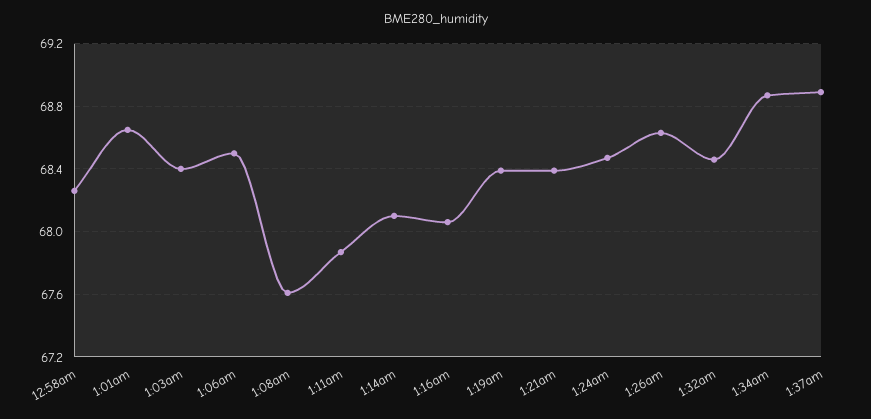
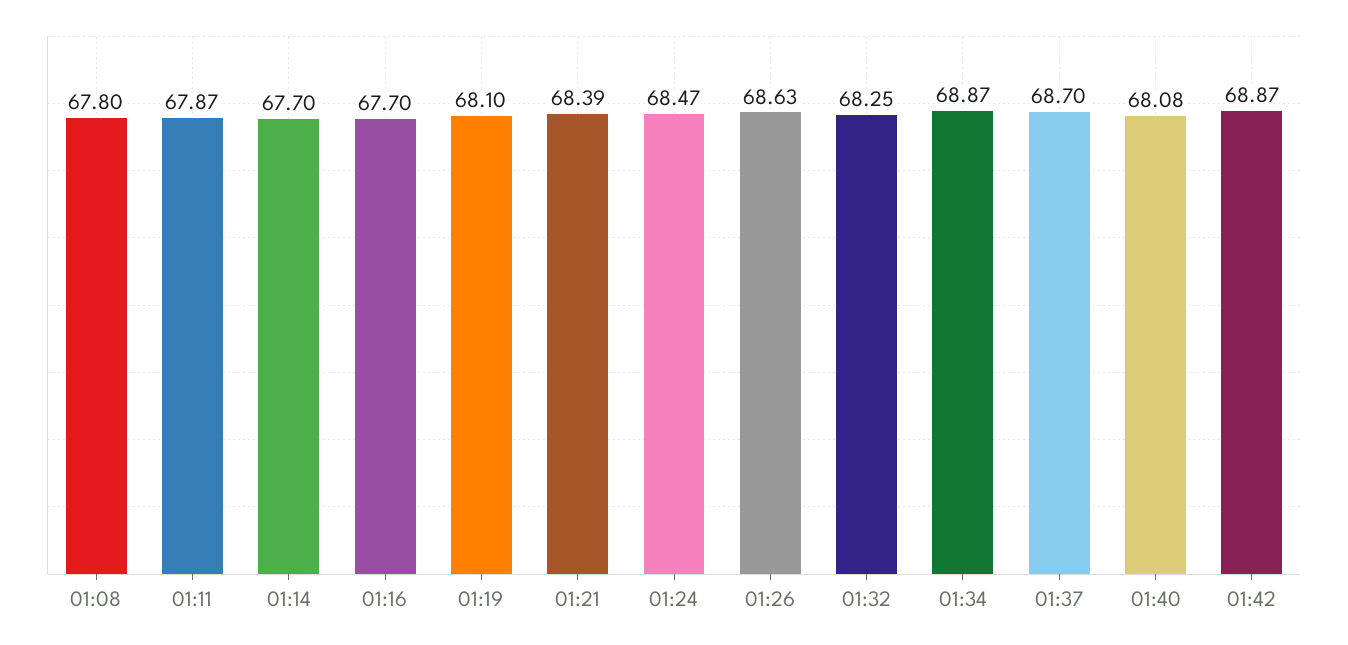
12:58am: 68.25 -> none
1:01am: 68.65 -> none
1:03am: 68.4 -> none
1:06am: 68.5 -> none
1:08am: 67.6 -> 67.8
1:14am: 68.1 -> 67.7
1:16am: 68.05 -> 67.7
1:19am: 68.4 -> 68.1
1:32am: 68.45 -> 68.25
1:37am: 68.9 -> 68.7
01:40: none -> 68.08
01:42: none -> 68.87

